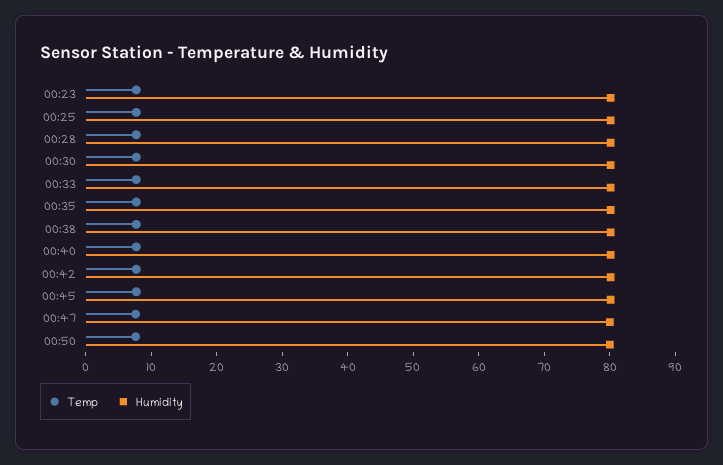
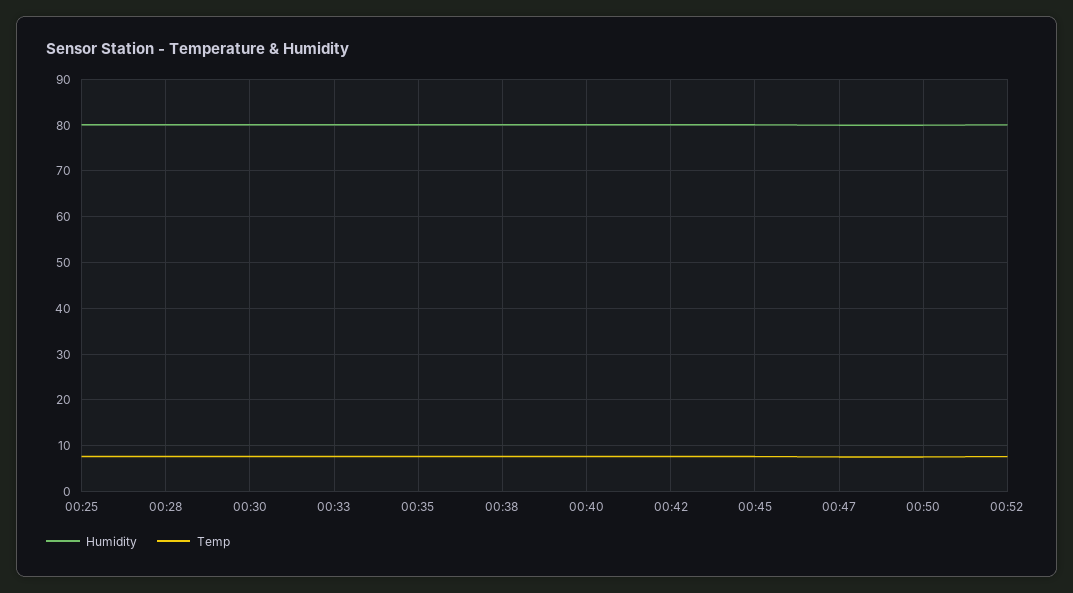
Temp, 00:23: 8 -> none
Humidity, 00:23: 80 -> none
Humidity, 00:52: none -> 80
Temp, 00:52: none -> 8

